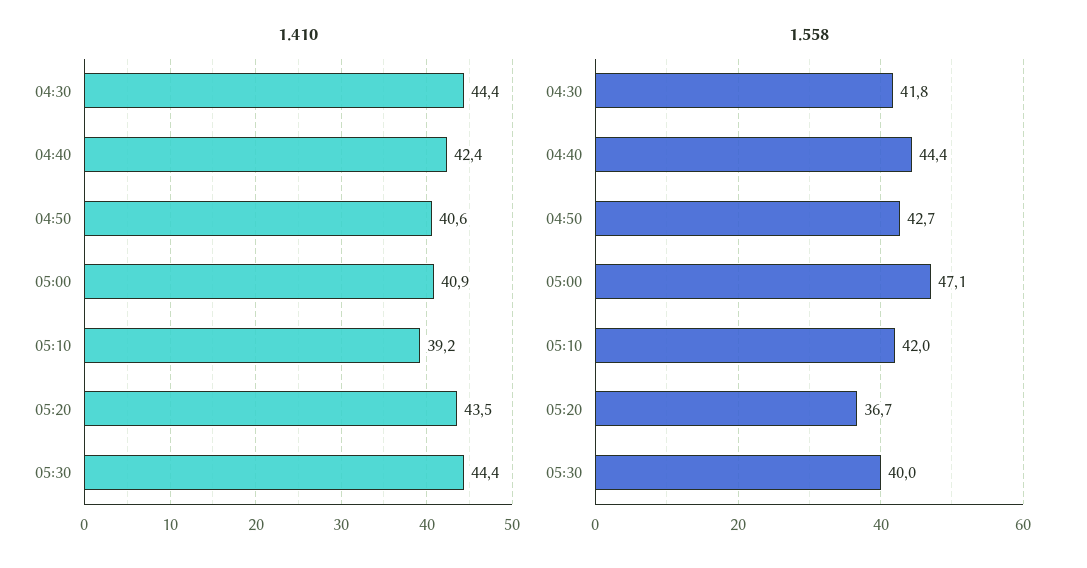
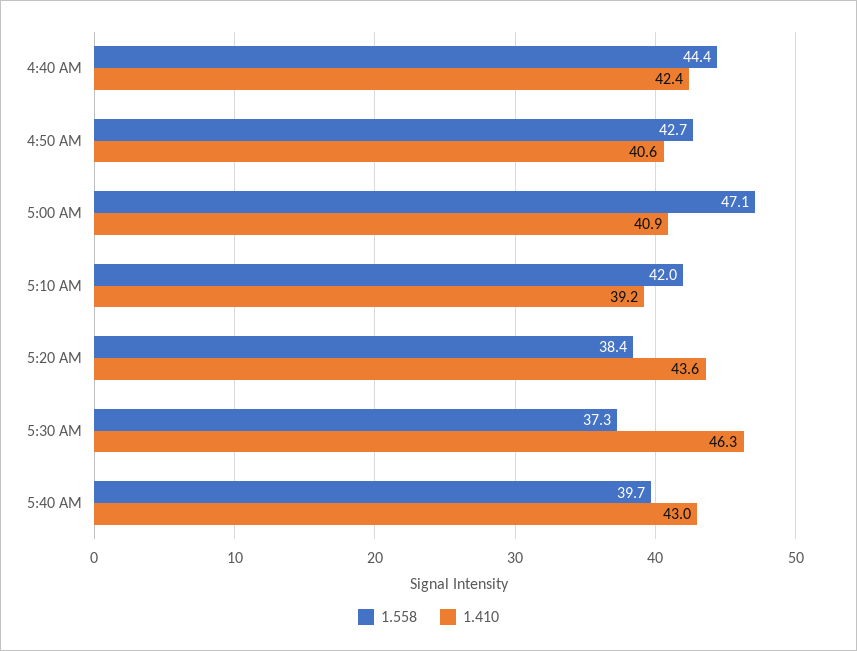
1.410, 04:30: 44.4 -> none
1.410, 05:20: 43.5 -> 43.6
1.410, 05:30: 44.4 -> 46.3
1.558, 04:30: 41.8 -> none
1.558, 05:20: 36.7 -> 38.4
1.558, 05:30: 40 -> 37.3
1.558, 5:40 AM: none -> 39.7
1.410, 5:40 AM: none -> 43

